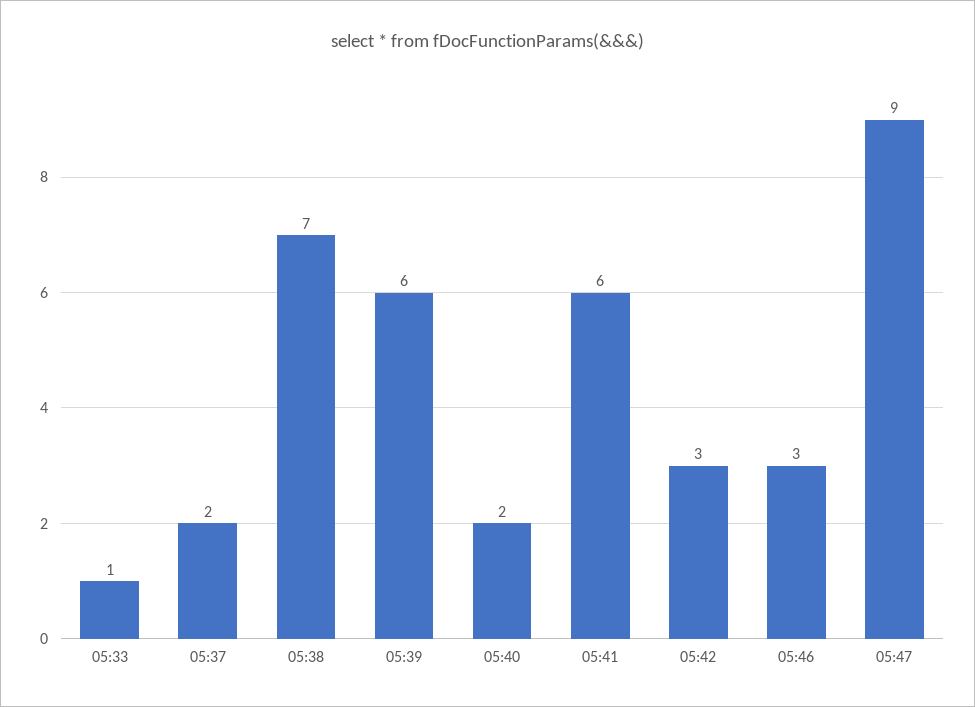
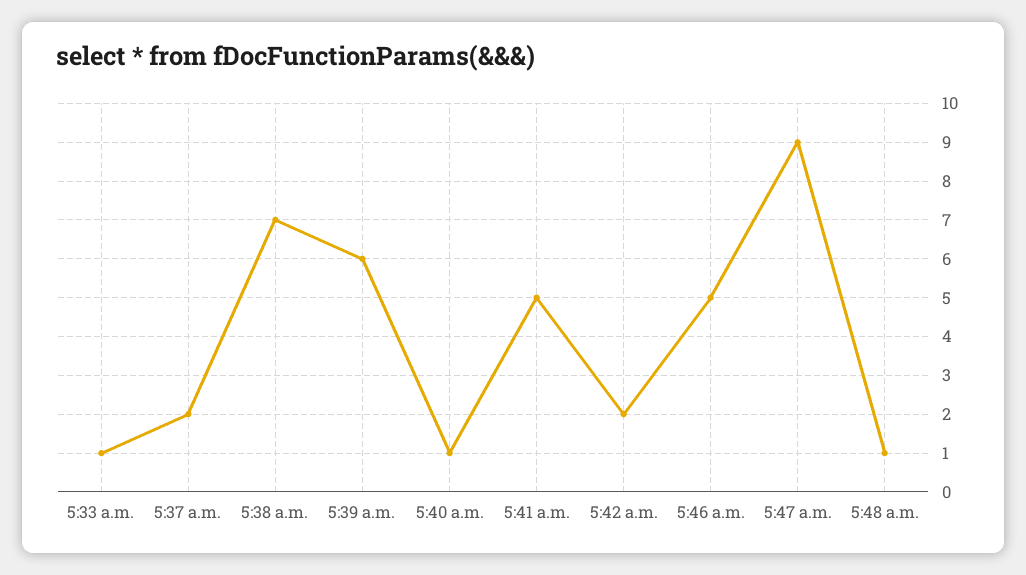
05:40: 2 -> 1
05:41: 6 -> 5
05:42: 3 -> 2
05:46: 3 -> 5
5:48 a.m.: none -> 1

